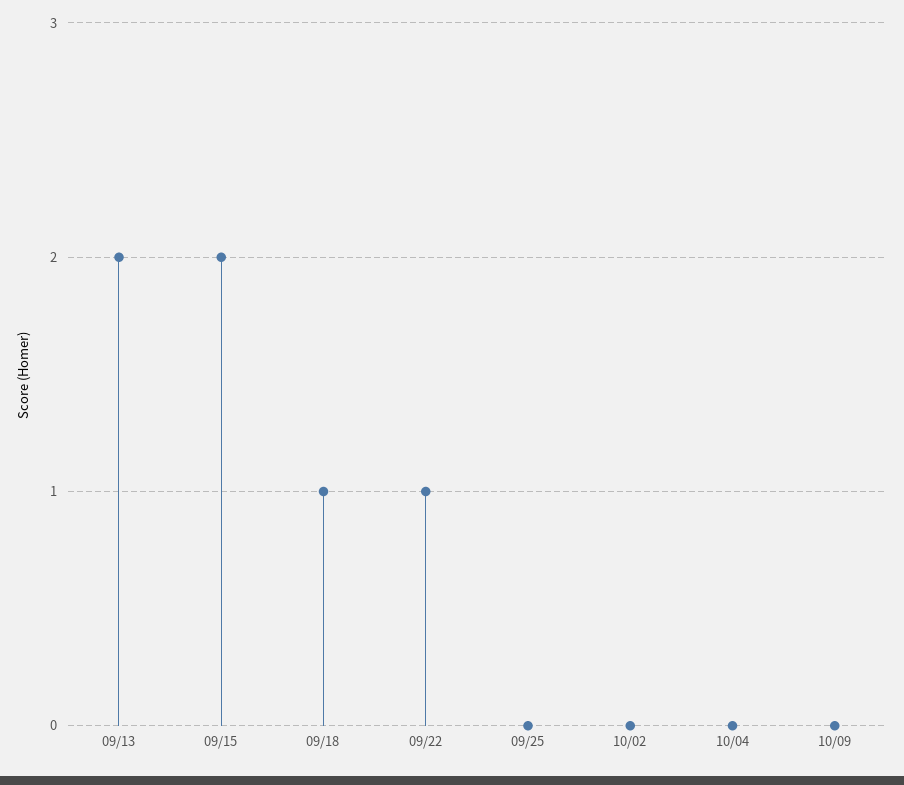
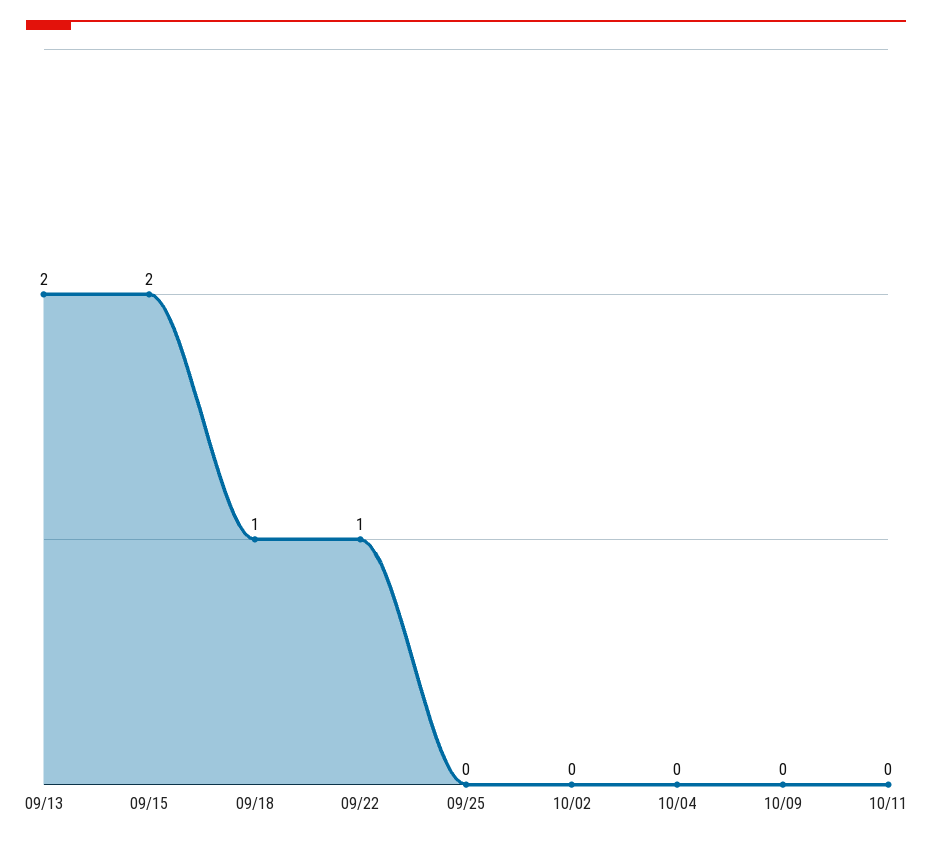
10/11: none -> 0

